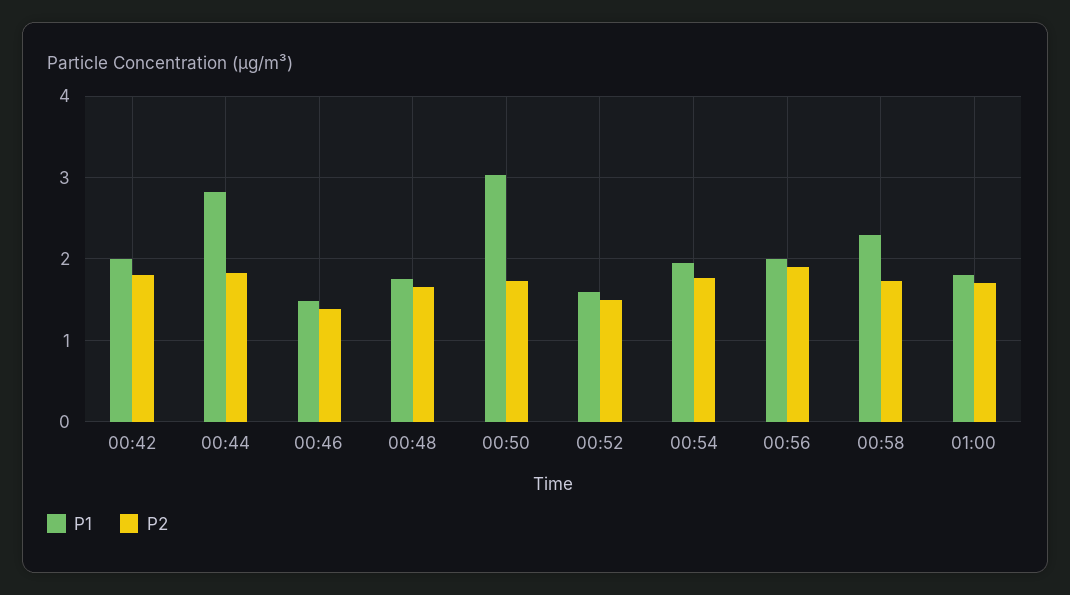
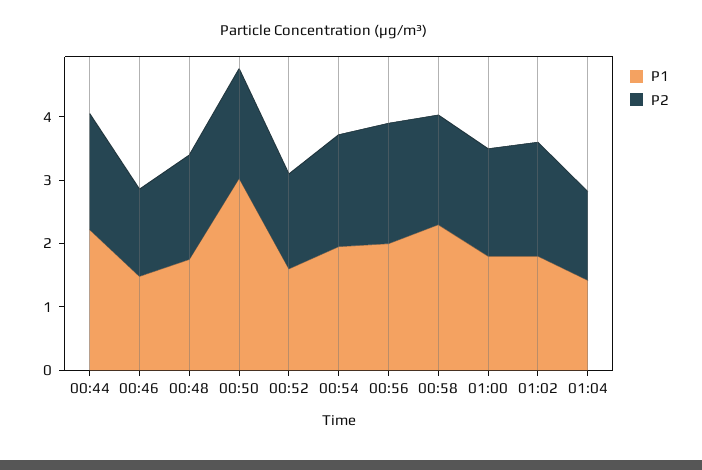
P1, 00:42: 2 -> none
P2, 00:42: 1.8 -> none
P1, 00:44: 2.8 -> 2.2
P1, 01:02: none -> 1.8
P2, 01:02: none -> 1.8
P1, 01:04: none -> 1.4
P2, 01:04: none -> 1.4

